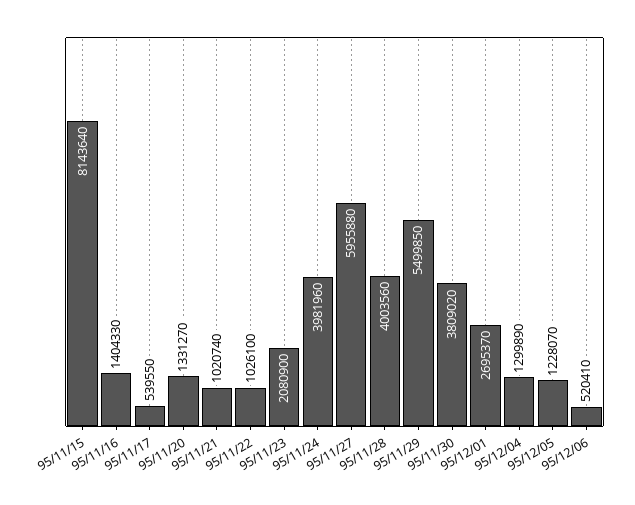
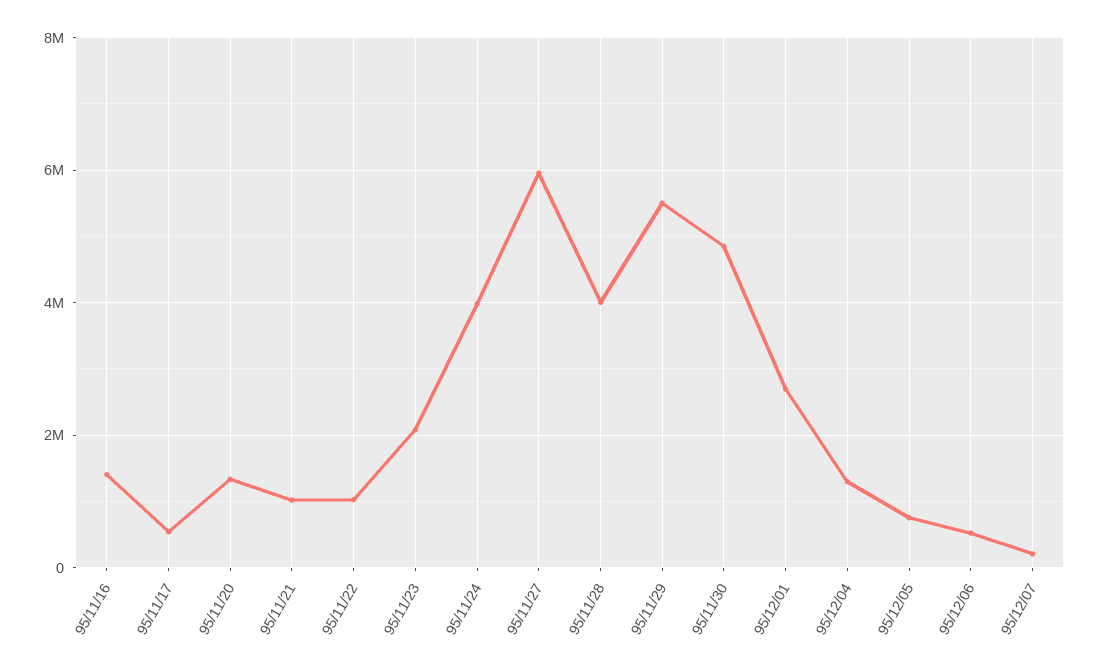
95/11/15: 8143640 -> none
95/11/30: 3809020 -> 4800000
95/12/05: 1228070 -> 800000
95/12/07: none -> 200000

